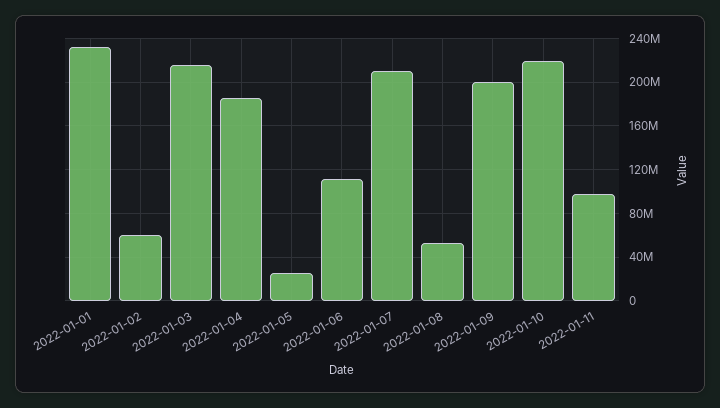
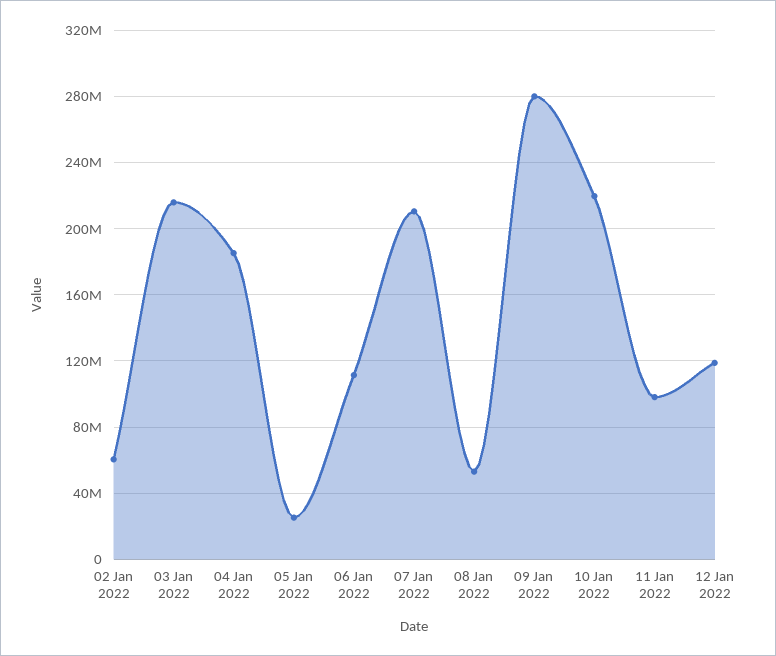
2022-01-01: 230000000 -> none
2022-01-09: 200000000 -> 280000000
12 Jan 2022: none -> 120000000

